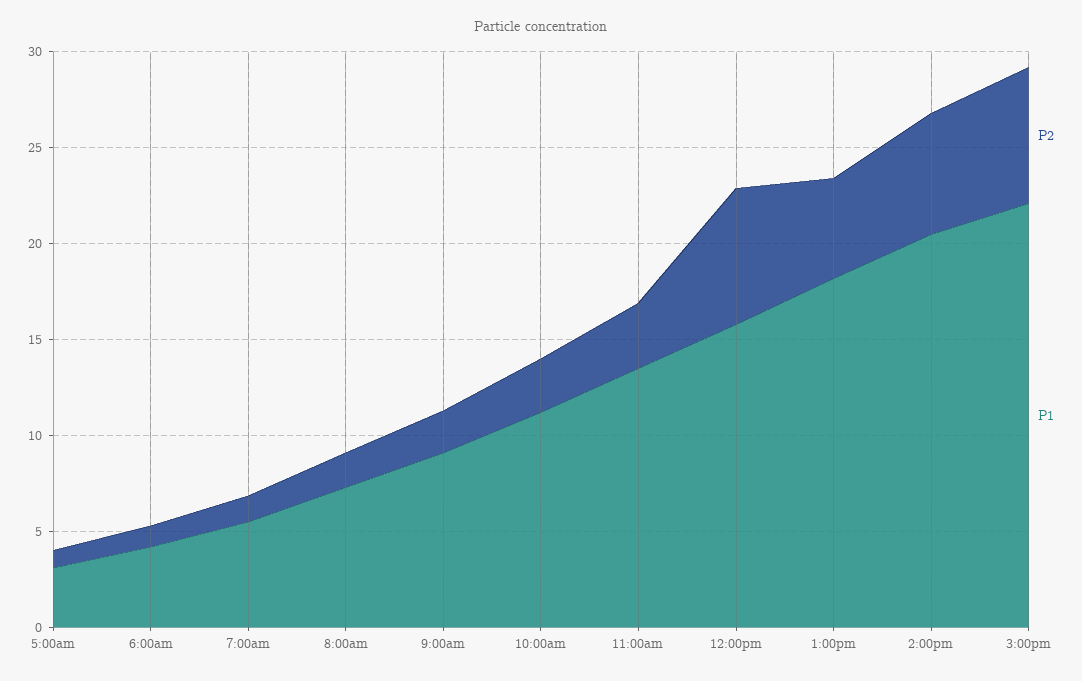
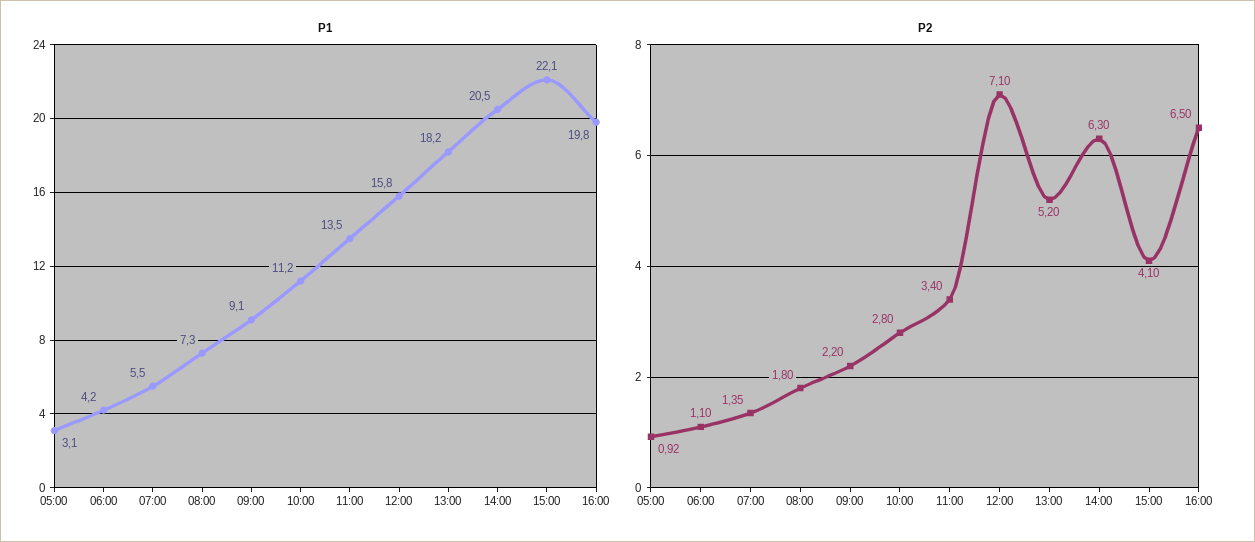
P2, 3:00pm: 7 -> 4.1
P1, 16:00: none -> 19.8
P2, 16:00: none -> 6.5

